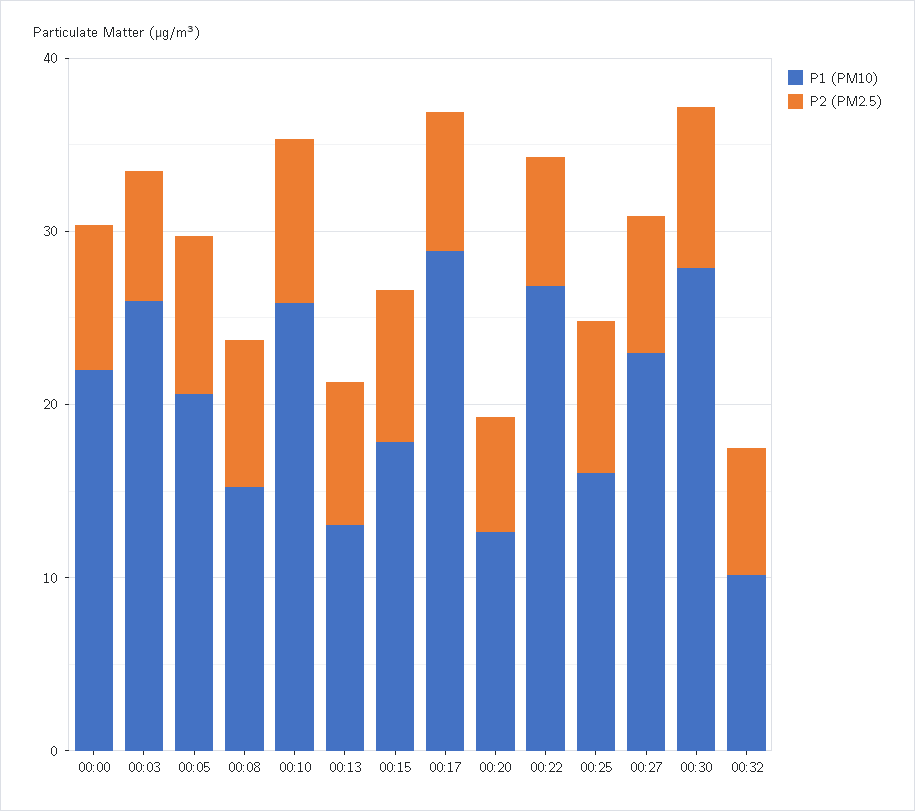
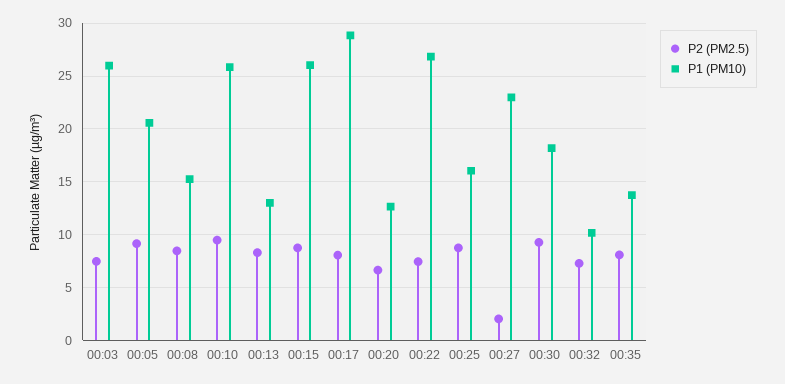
P1 (PM10), 00:00: 22 -> none
P2 (PM2.5), 00:00: 8 -> none
P1 (PM10), 00:15: 18 -> 26
P2 (PM2.5), 00:27: 8 -> 2
P1 (PM10), 00:30: 28 -> 18
P2 (PM2.5), 00:35: none -> 8
P1 (PM10), 00:35: none -> 14

